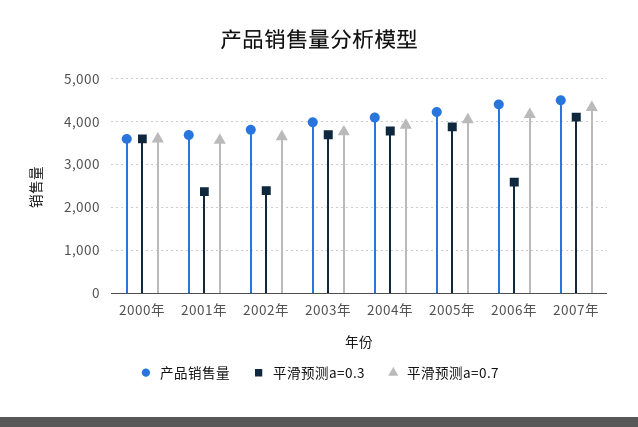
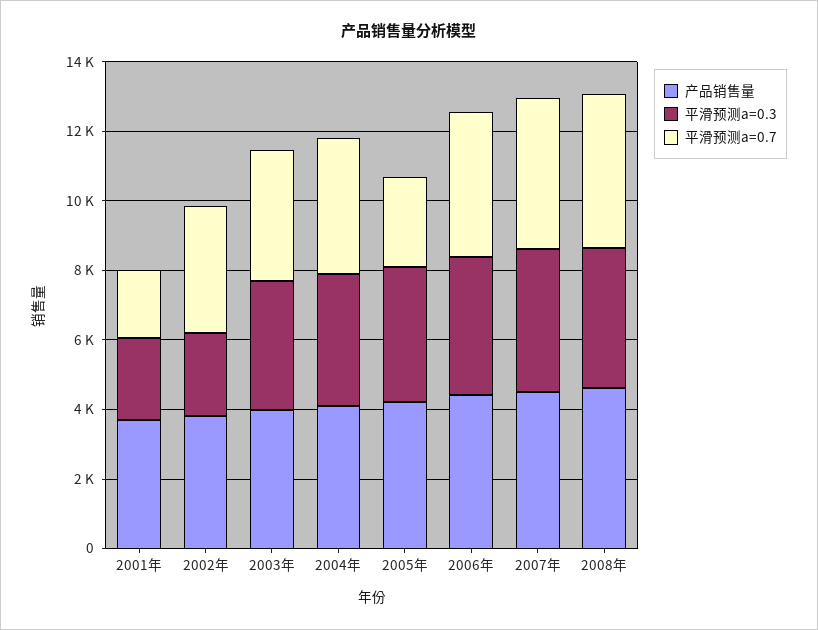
产品销售量, 2000年: 3600 -> none
平滑预测a=0.3, 2000年: 3600 -> none
平滑预测a=0.7, 2000年: 3600 -> none
平滑预测a=0.7, 2001年: 3600 -> 2000
平滑预测a=0.7, 2005年: 4000 -> 2500
平滑预测a=0.3, 2006年: 2600 -> 4000
产品销售量, 2008年: none -> 4500
平滑预测a=0.3, 2008年: none -> 4000
平滑预测a=0.7, 2008年: none -> 4500

